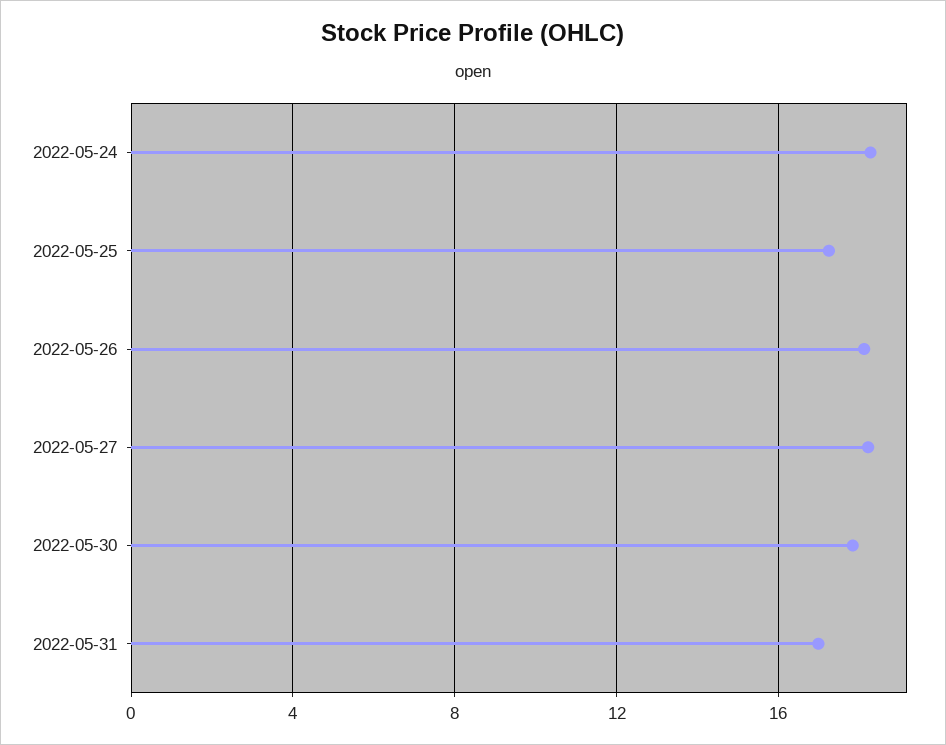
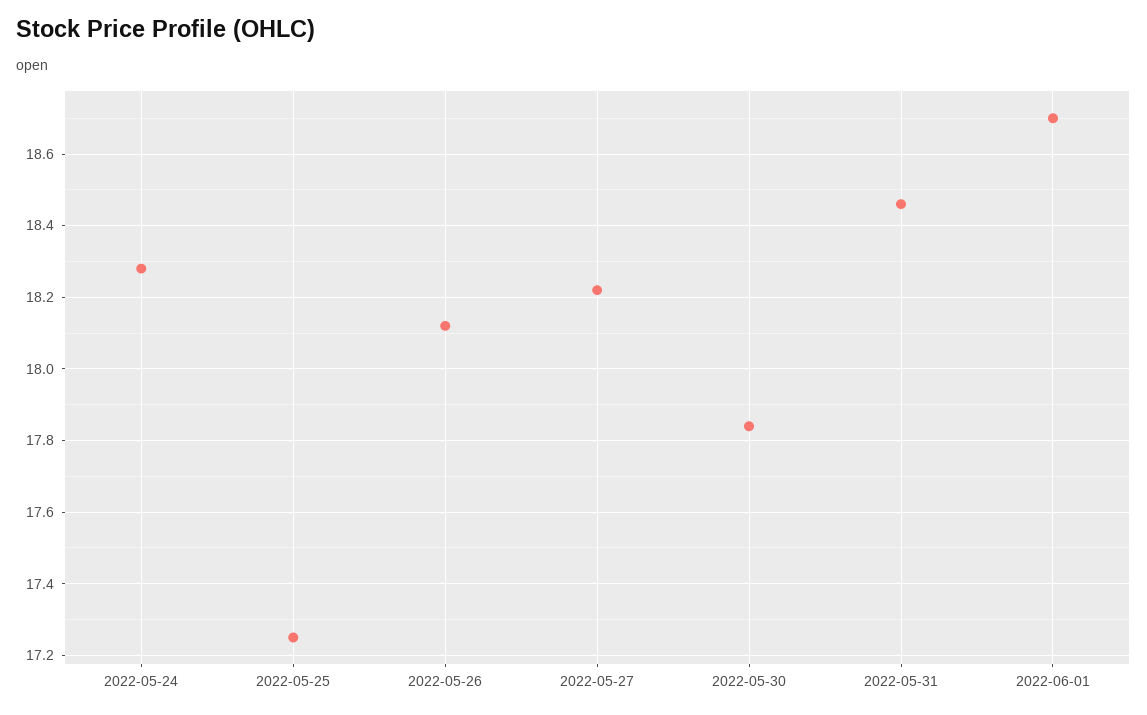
2022-05-31: 17 -> 18.45
2022-06-01: none -> 18.7

